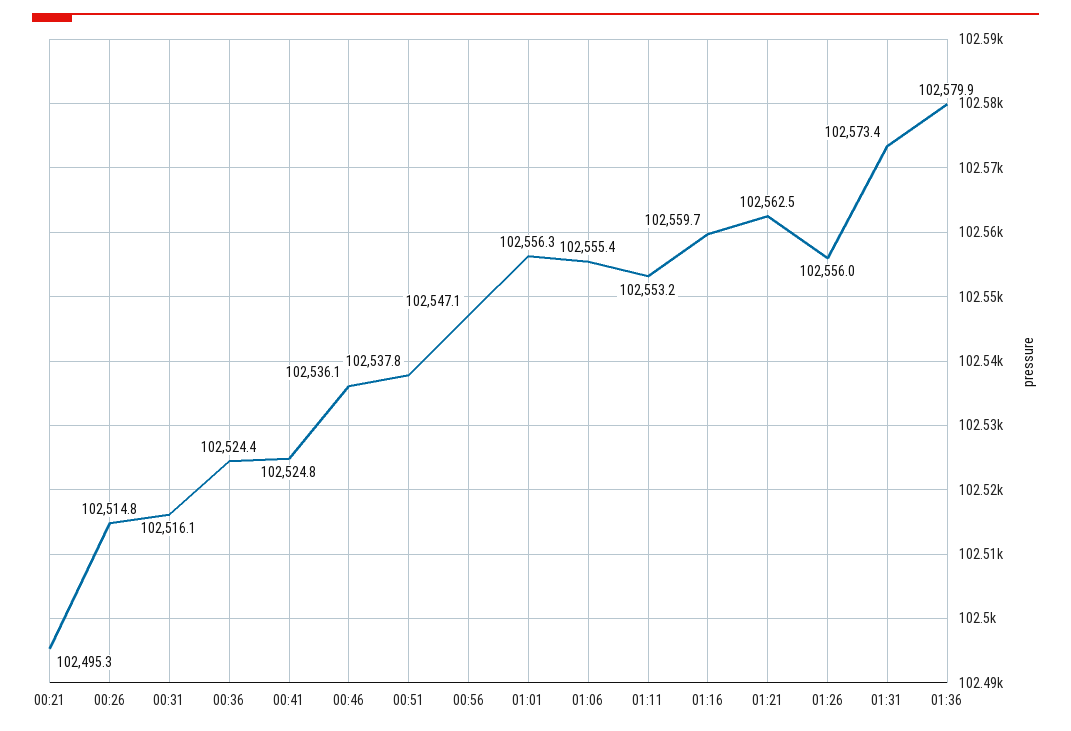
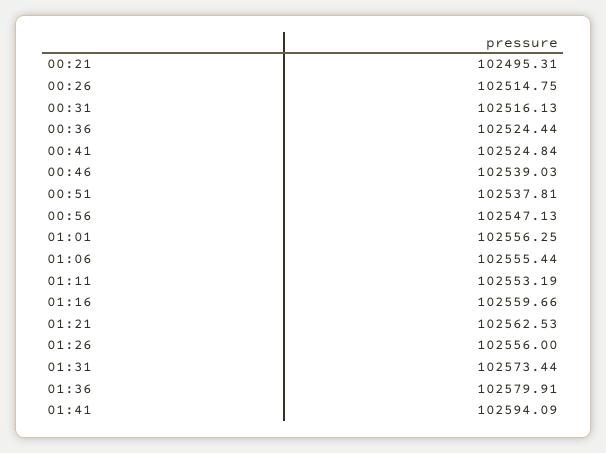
00:46: 102536.1 -> 102539.03
01:41: none -> 102594.09

